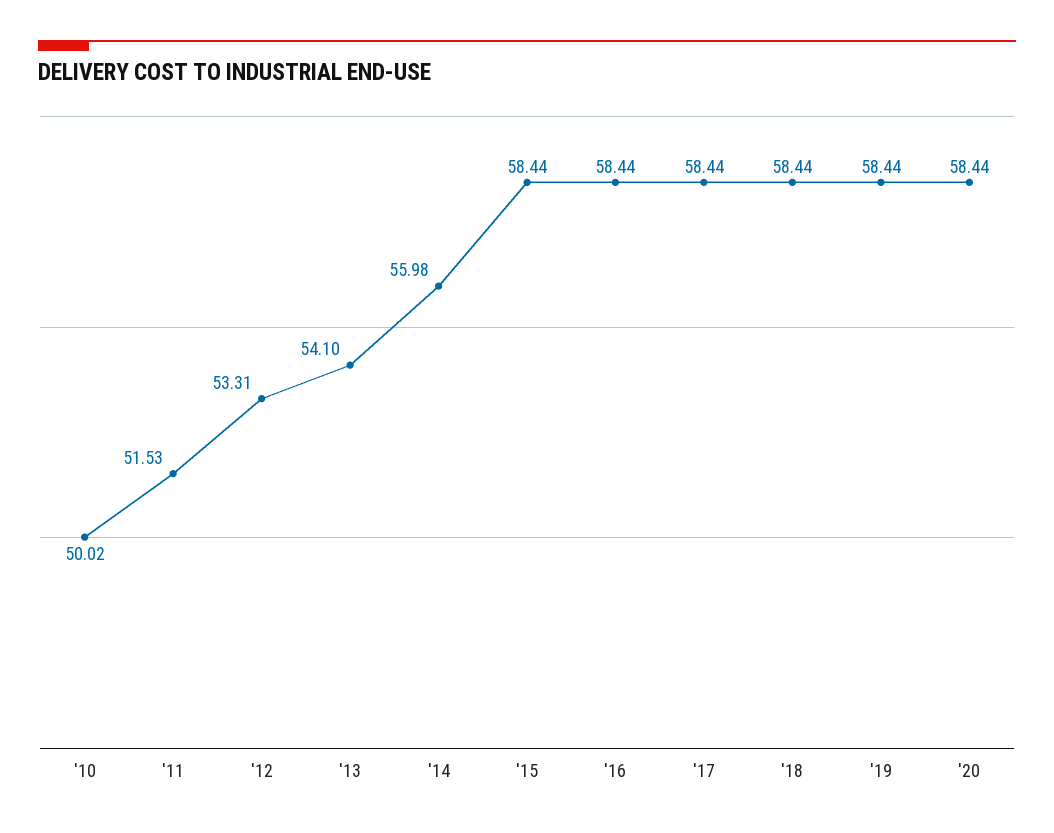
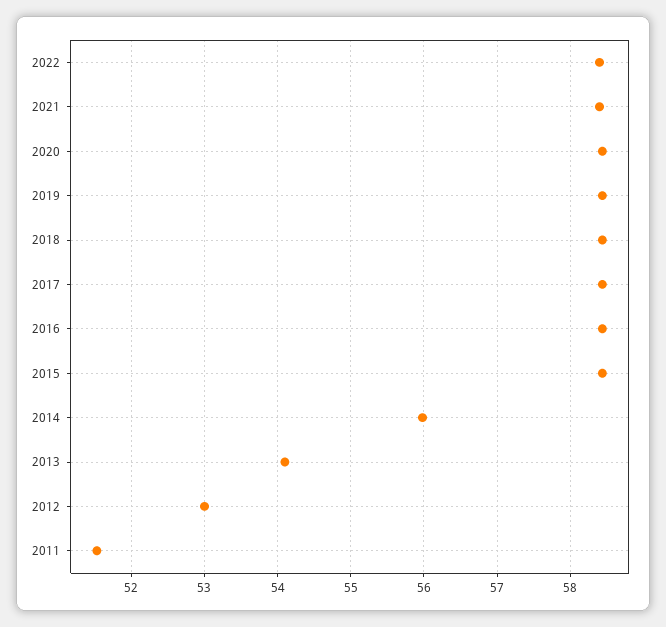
'10: 50.02 -> none
'12: 53.31 -> 53
2022: none -> 58.4
2021: none -> 58.4

